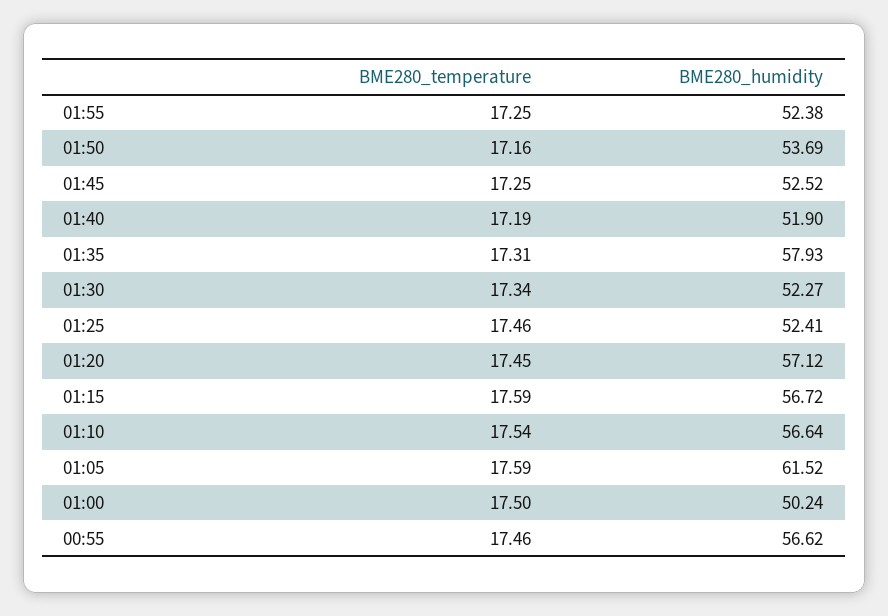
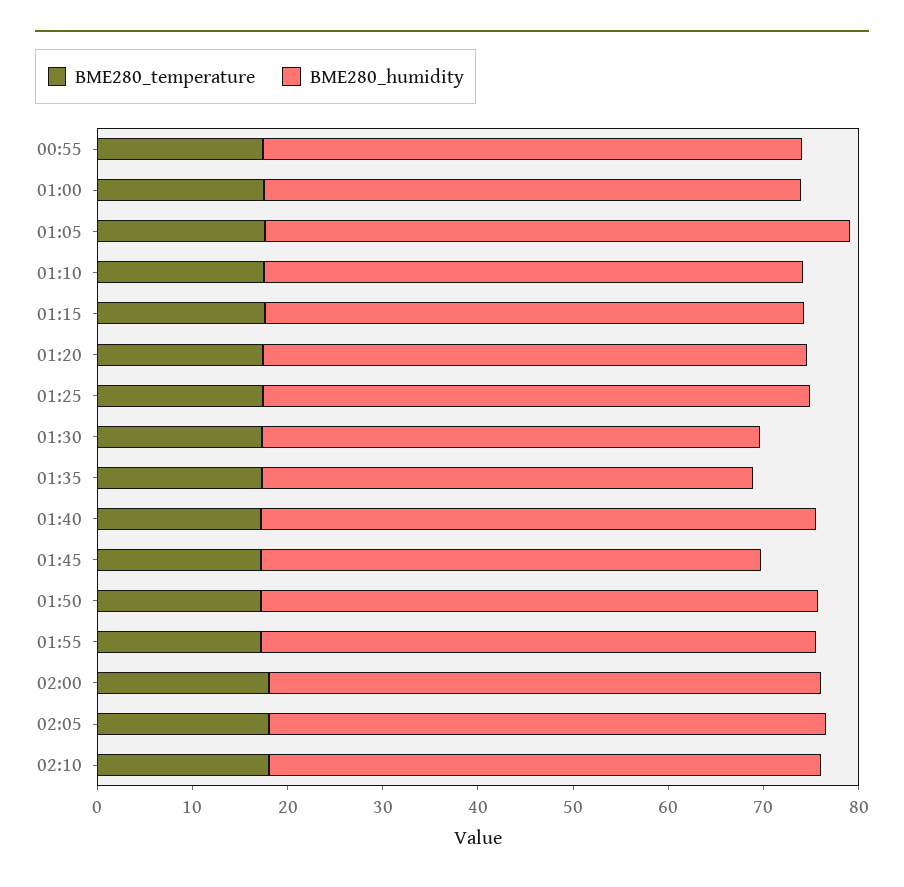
BME280_humidity, 01:55: 52.38 -> 58
BME280_humidity, 01:50: 53.69 -> 58
BME280_humidity, 01:40: 51.9 -> 58
BME280_humidity, 01:35: 57.93 -> 52
BME280_humidity, 01:25: 52.41 -> 58
BME280_humidity, 01:00: 50.24 -> 56
BME280_temperature, 02:00: none -> 18
BME280_humidity, 02:00: none -> 58
BME280_temperature, 02:05: none -> 18
BME280_humidity, 02:05: none -> 58
BME280_temperature, 02:10: none -> 18
BME280_humidity, 02:10: none -> 58

